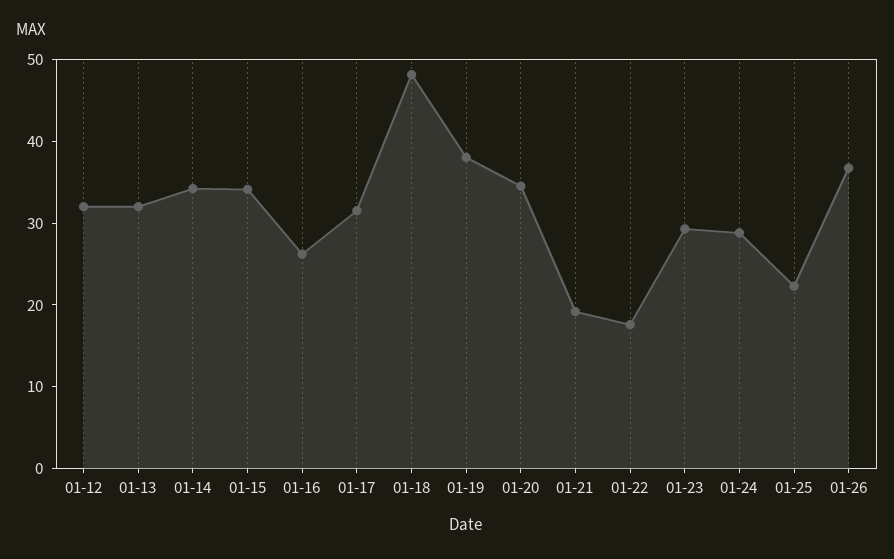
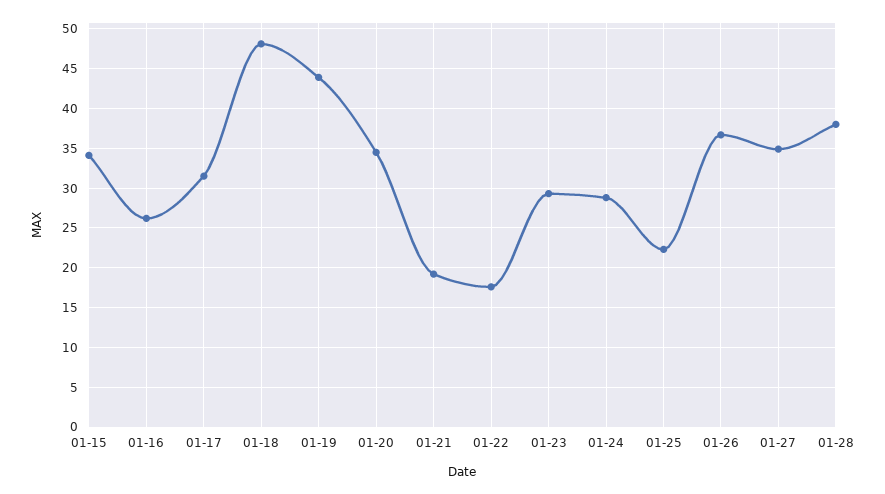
01-12: 32 -> none
01-13: 32 -> none
01-14: 34 -> none
01-19: 38 -> 44
01-27: none -> 35
01-28: none -> 38

